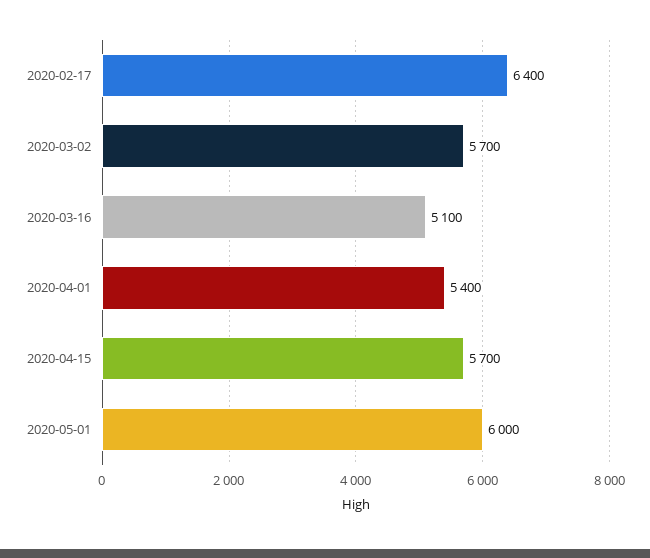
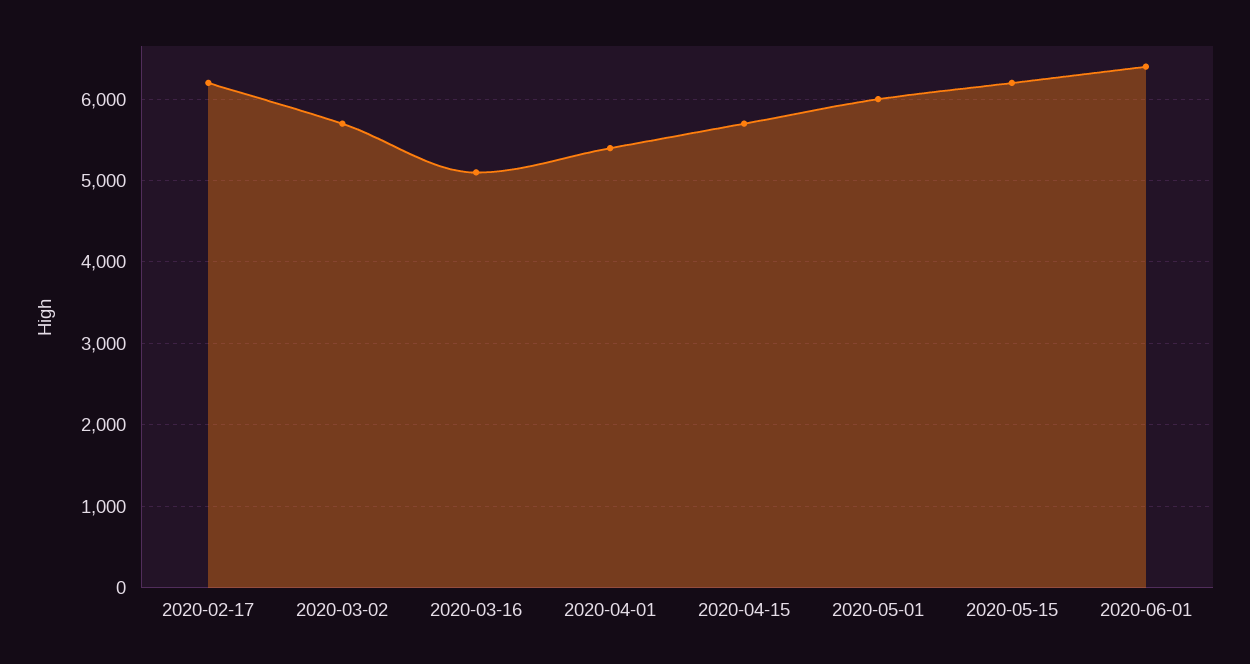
2020-02-17: 6400 -> 6200
2020-05-15: none -> 6200
2020-06-01: none -> 6400

